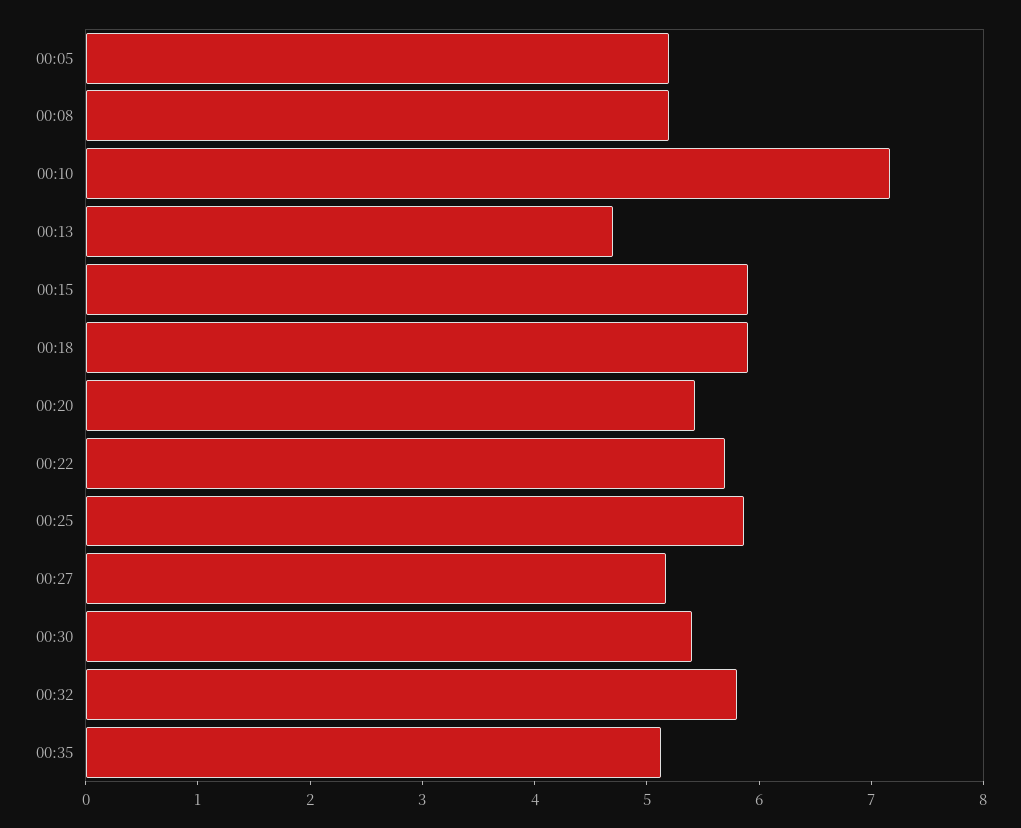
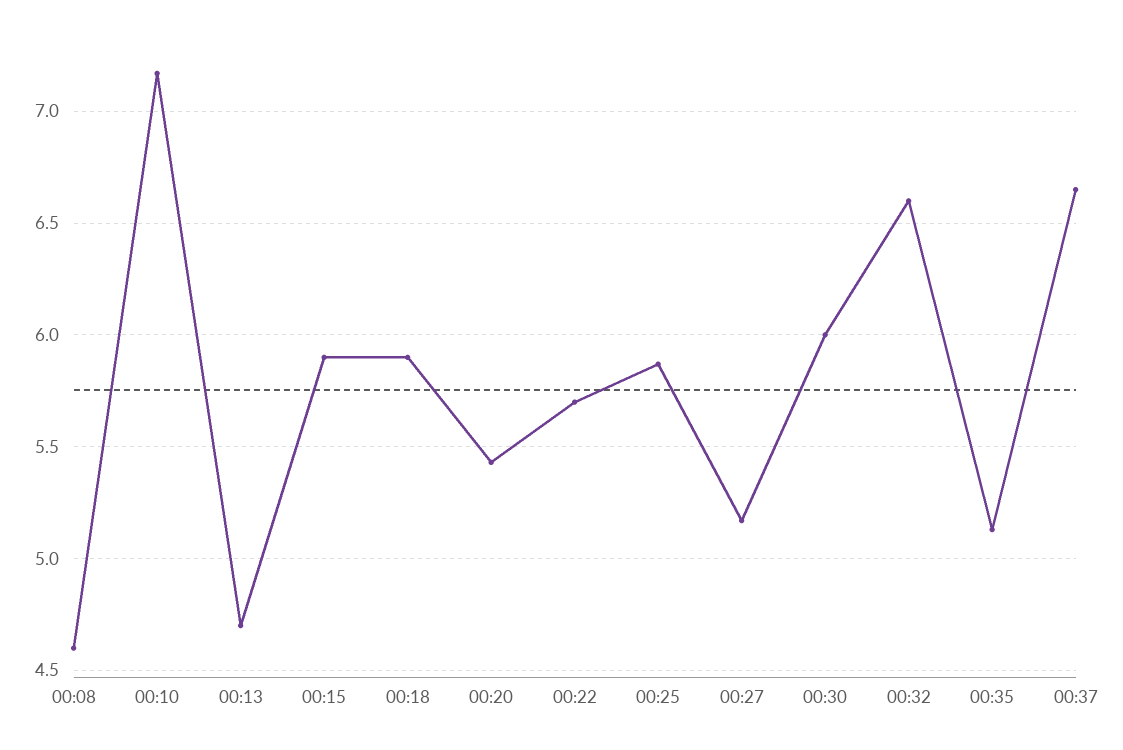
00:05: 5.2 -> none
00:08: 5.2 -> 4.6
00:30: 5.4 -> 6
00:32: 5.8 -> 6.6
00:37: none -> 6.65

